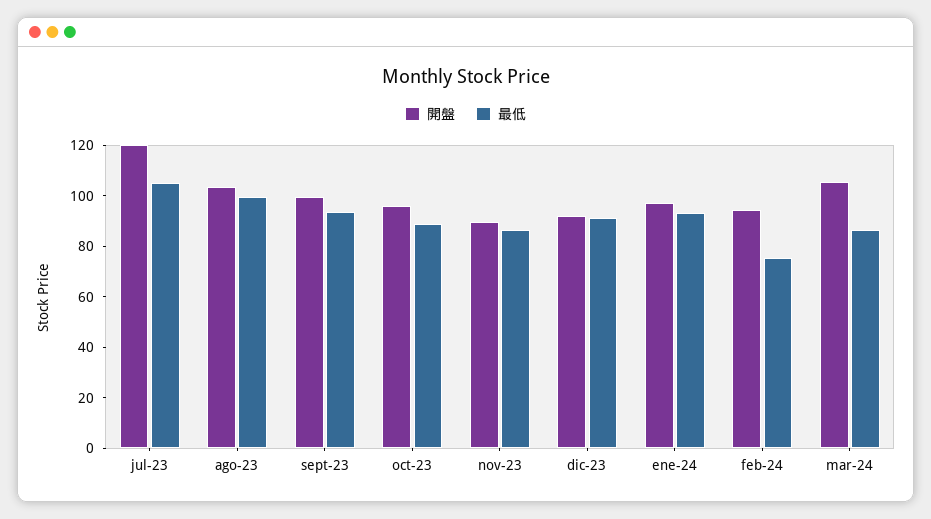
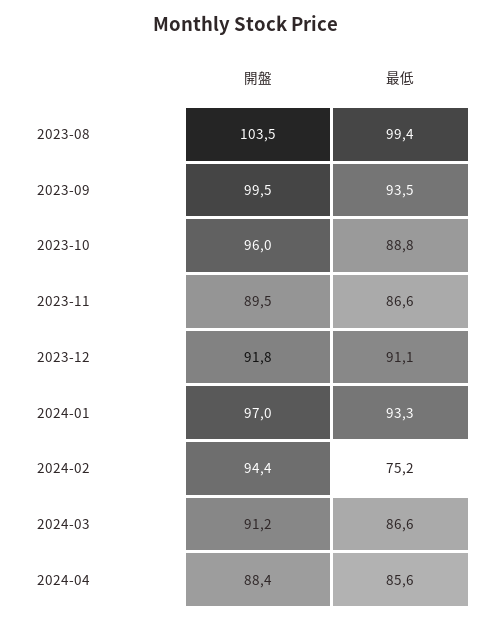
開盤, jul-23: 120 -> none
最低, jul-23: 105 -> none
開盤, mar-24: 105 -> 91.2
開盤, 2024-04: none -> 88.4
最低, 2024-04: none -> 85.6

